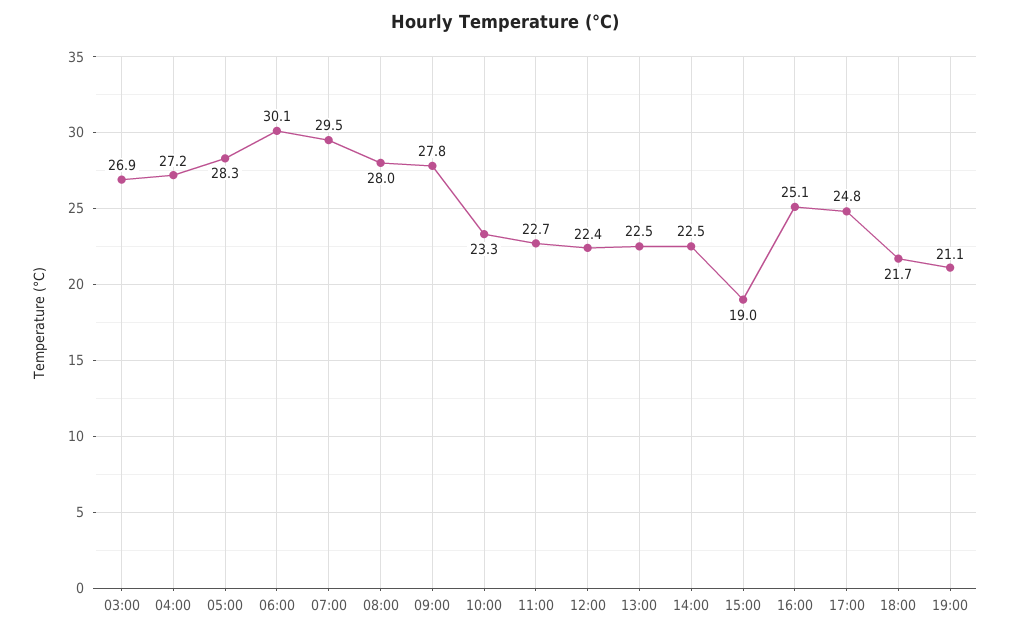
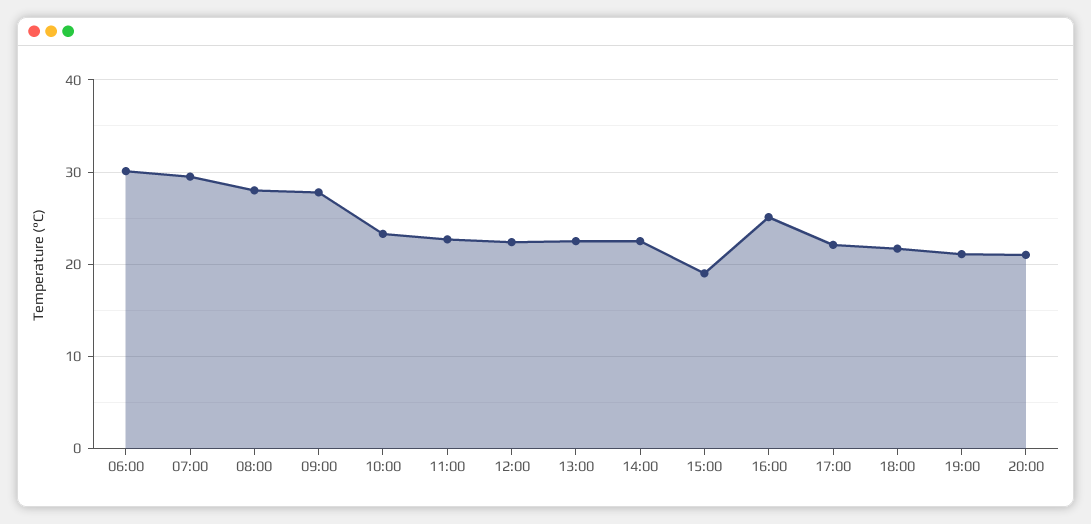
03:00: 26.9 -> none
04:00: 27.2 -> none
05:00: 28.3 -> none
17:00: 24.8 -> 22
20:00: none -> 21

